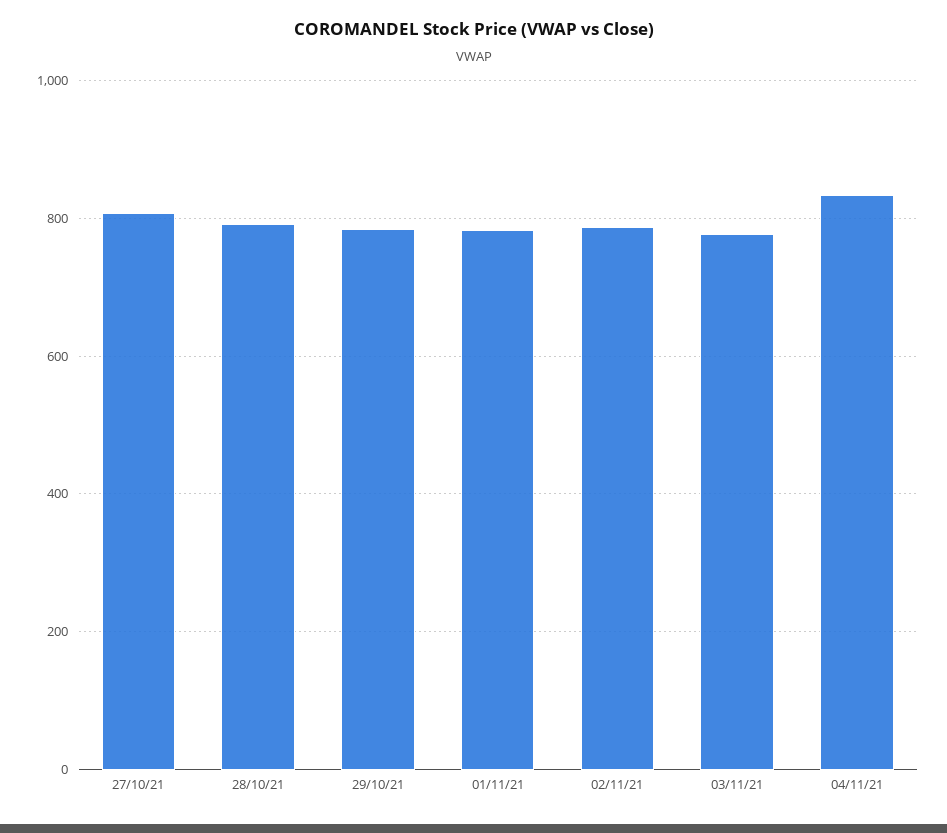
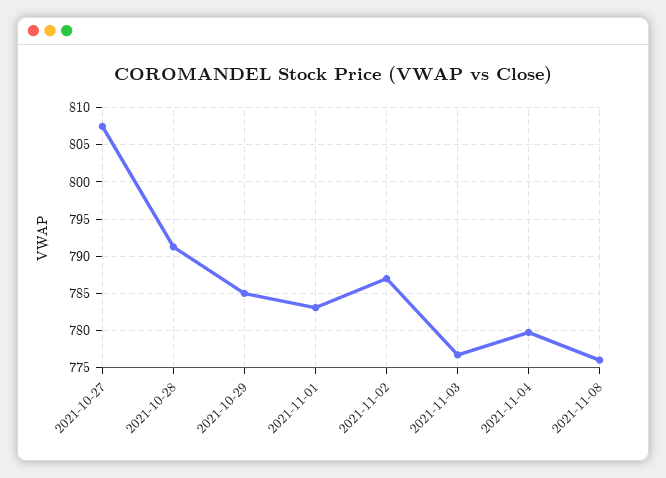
04/11/21: 840 -> 780
2021-11-08: none -> 776

